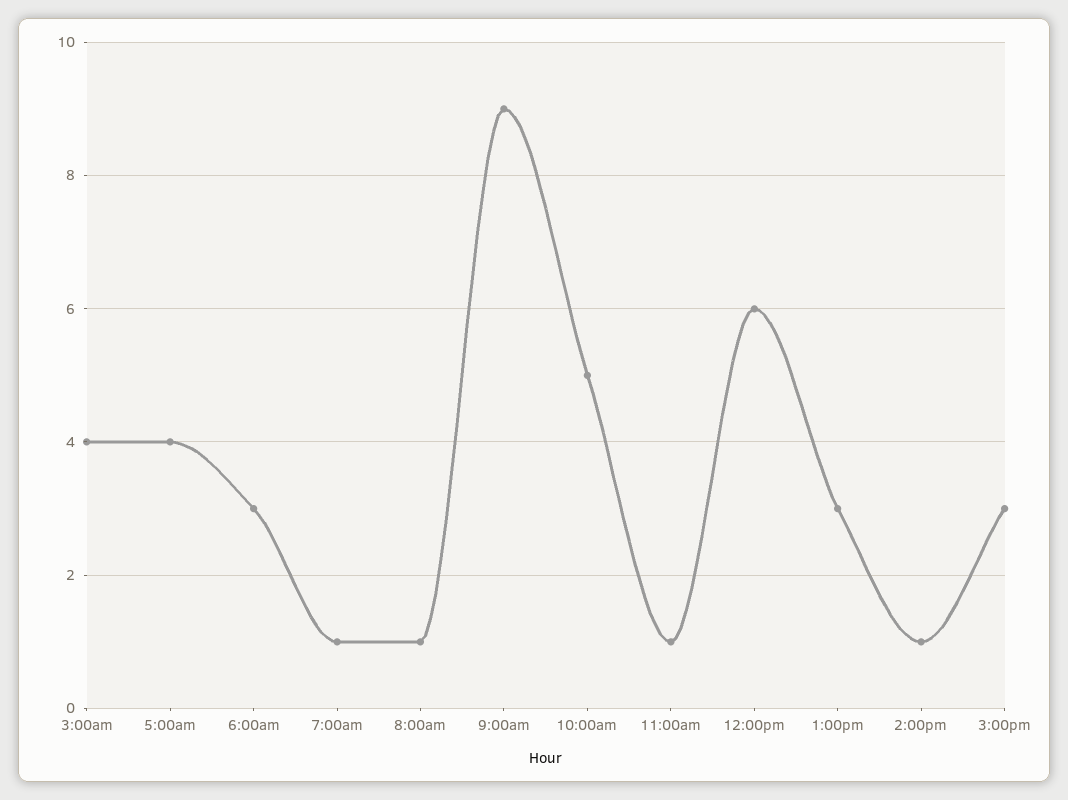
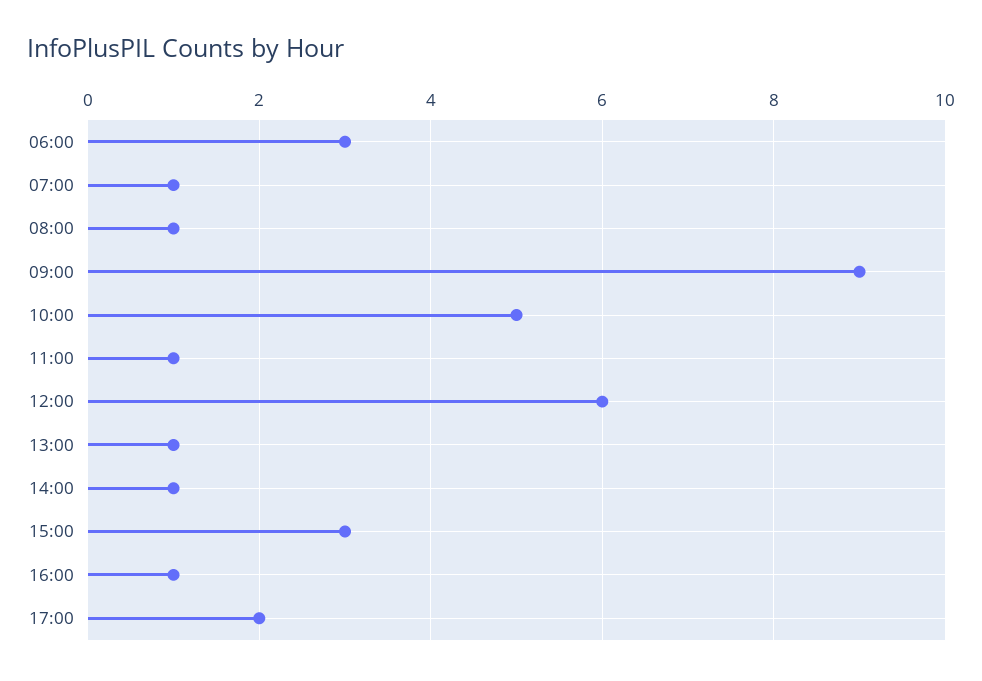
3:00am: 4 -> none
5:00am: 4 -> none
1:00pm: 3 -> 1
16:00: none -> 1
17:00: none -> 2

